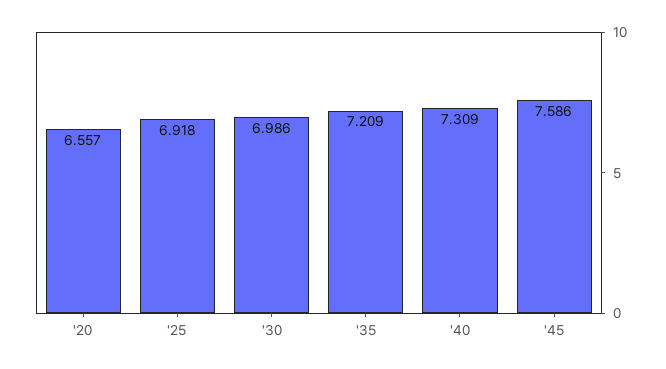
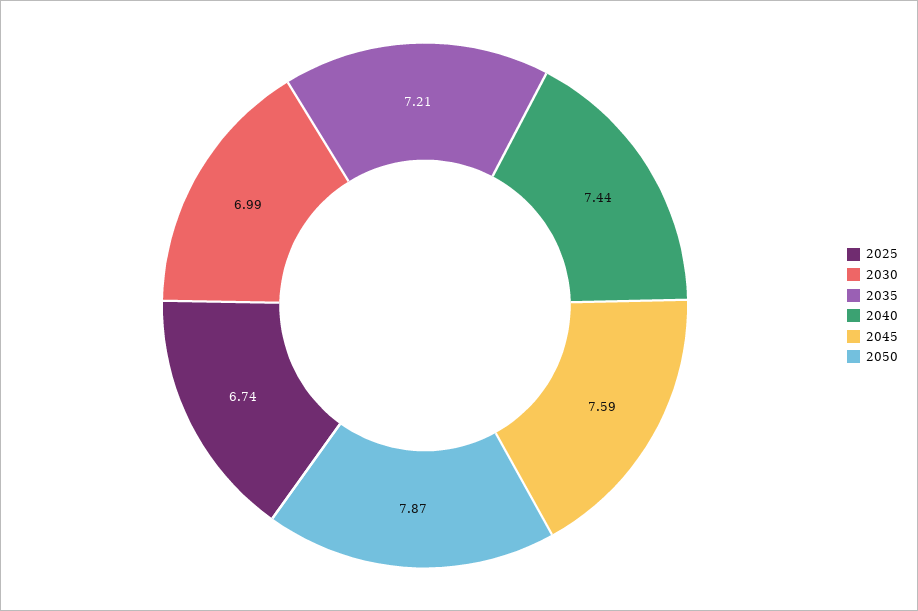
'20: 6.557 -> none
'25: 6.918 -> 6.74
'40: 7.309 -> 7.44
2050: none -> 7.87

